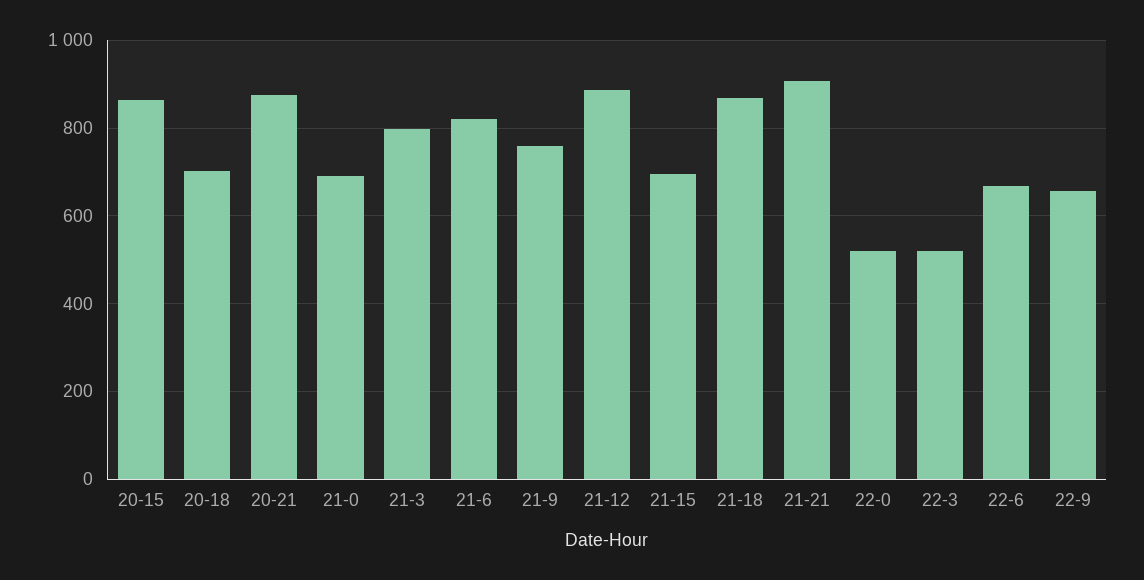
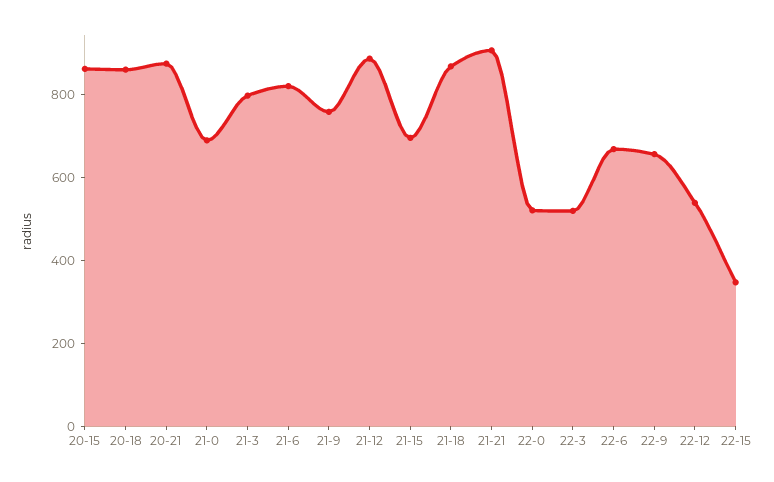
20-18: 700 -> 850
22-12: none -> 550
22-15: none -> 350

